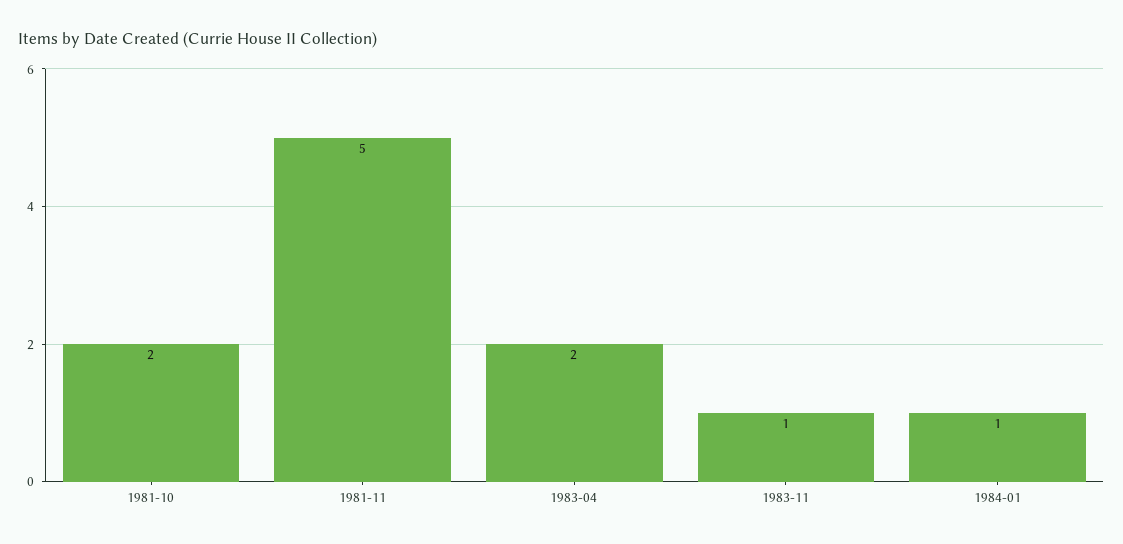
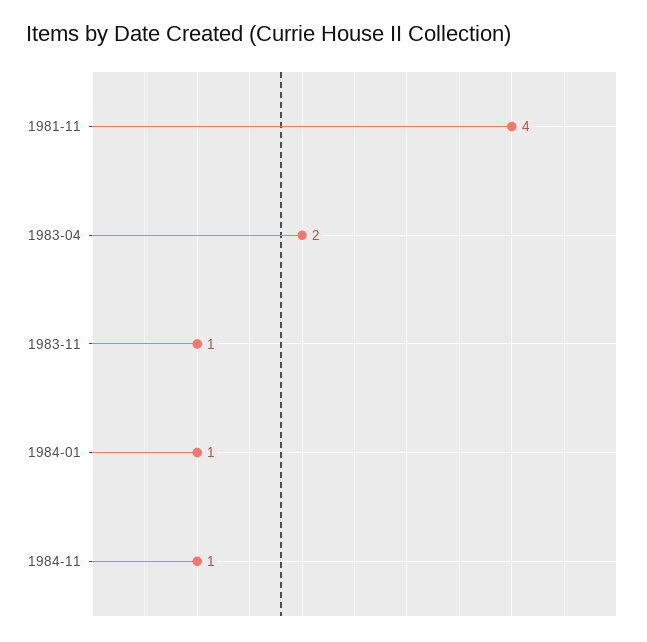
1981-10: 2 -> none
1981-11: 5 -> 4
1984-11: none -> 1

